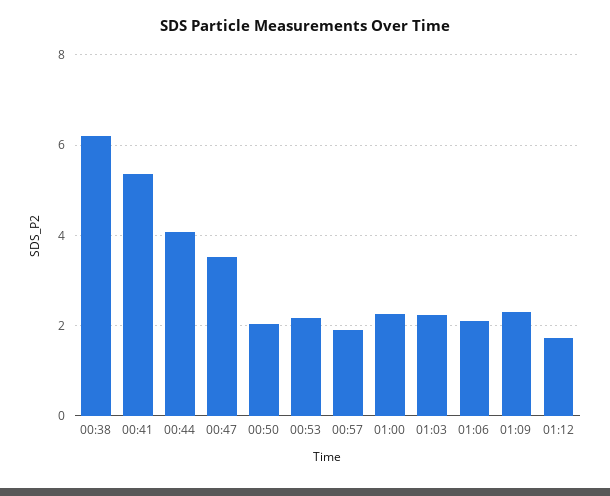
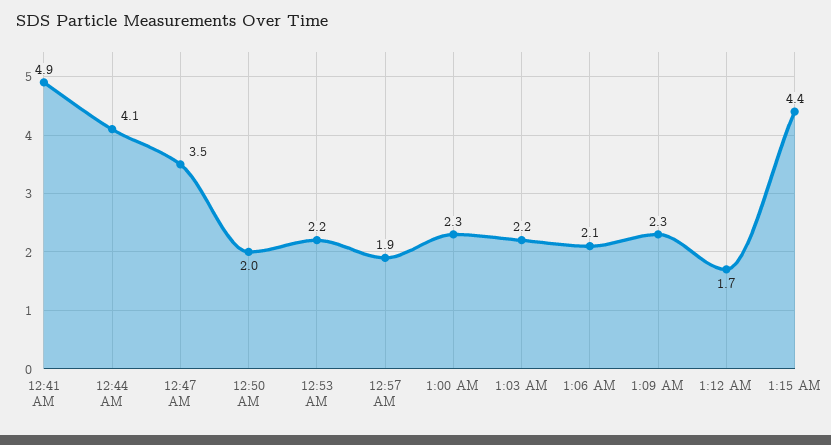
00:38: 6.2 -> none
00:41: 5.4 -> 4.9
1:15 AM: none -> 4.4

